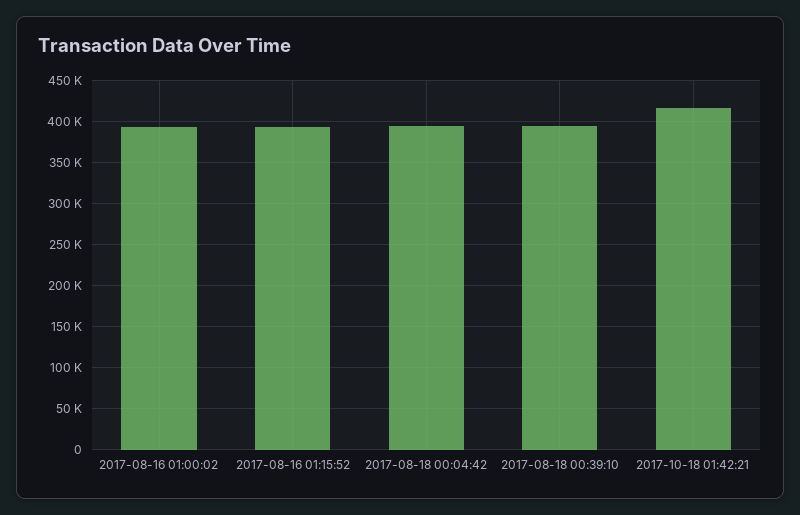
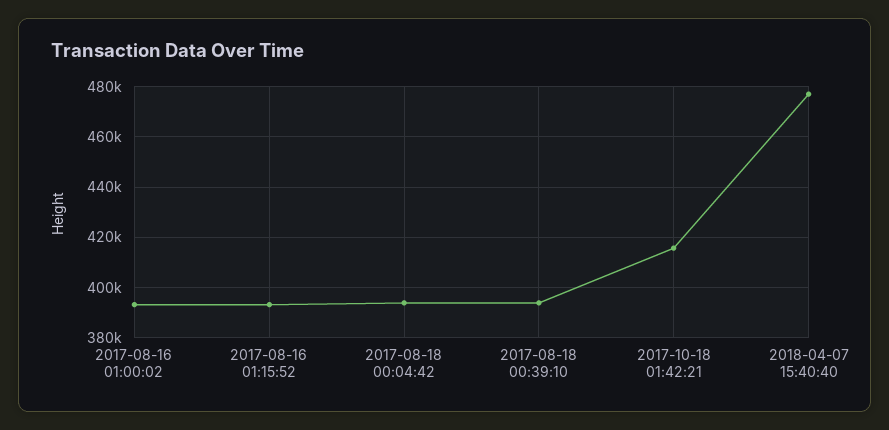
2018-04-07 15:40:40: none -> 477500

